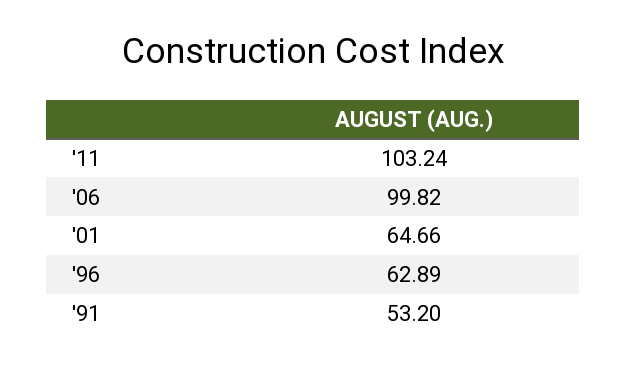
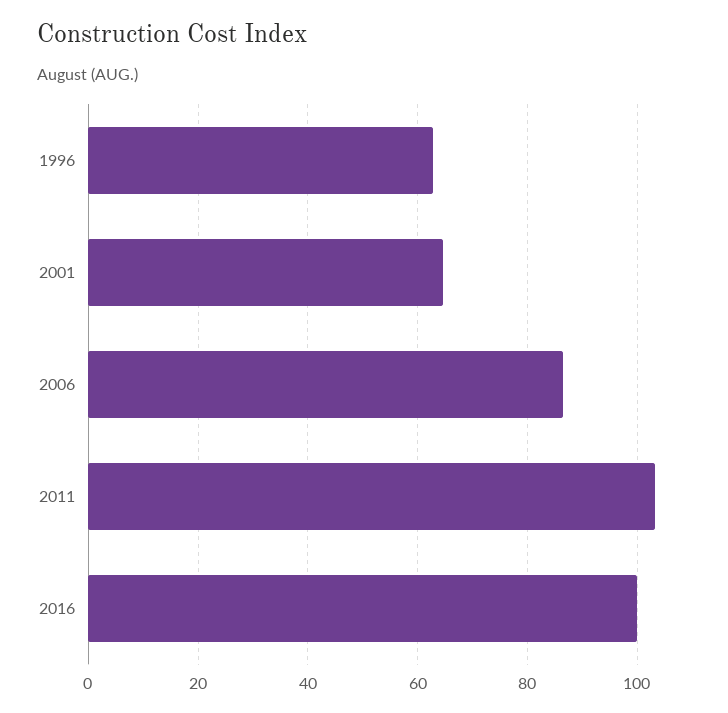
'06: 99.82 -> 86
'91: 53.2 -> none
2016: none -> 100

